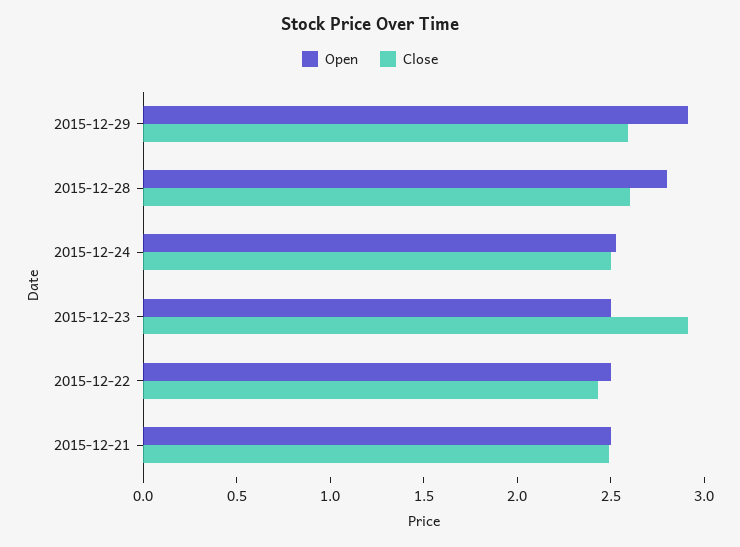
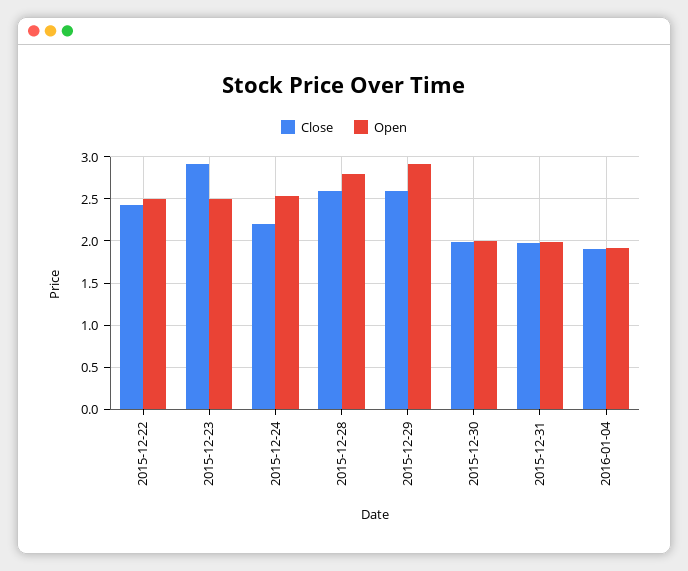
Close, 2015-12-24: 2.5 -> 2.2
Open, 2015-12-21: 2.5 -> none
Close, 2015-12-21: 2.5 -> none
Close, 2015-12-30: none -> 2
Open, 2015-12-30: none -> 2
Close, 2015-12-31: none -> 2
Open, 2015-12-31: none -> 2
Close, 2016-01-04: none -> 1.9
Open, 2016-01-04: none -> 1.9

